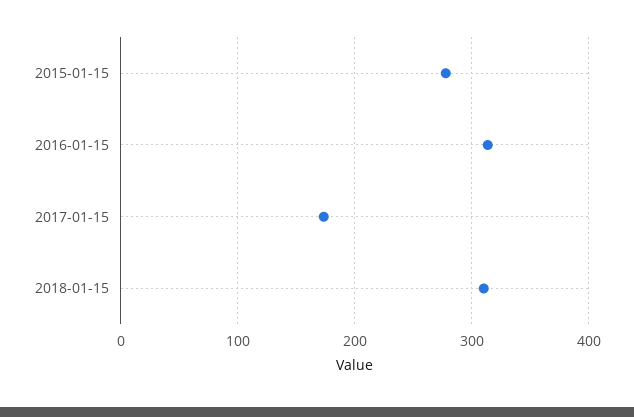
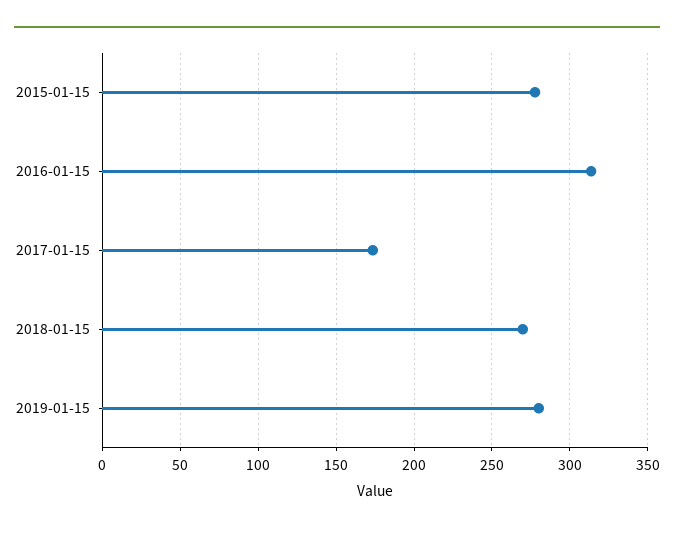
2018-01-15: 310 -> 270
2019-01-15: none -> 280

